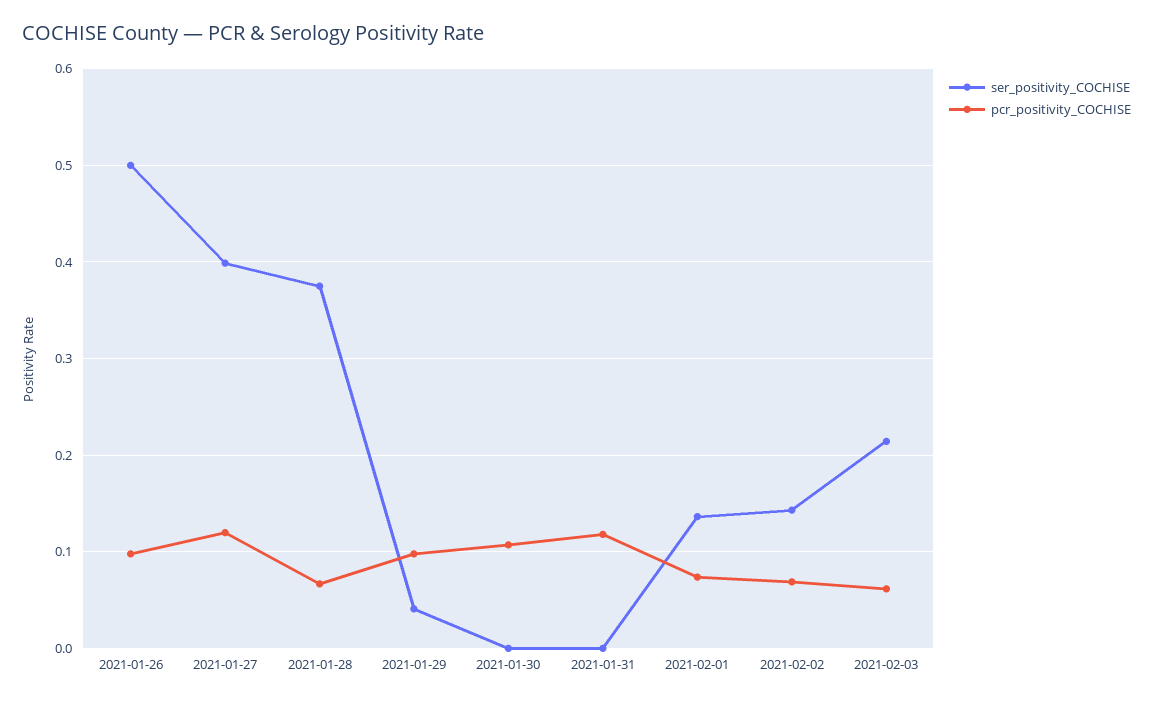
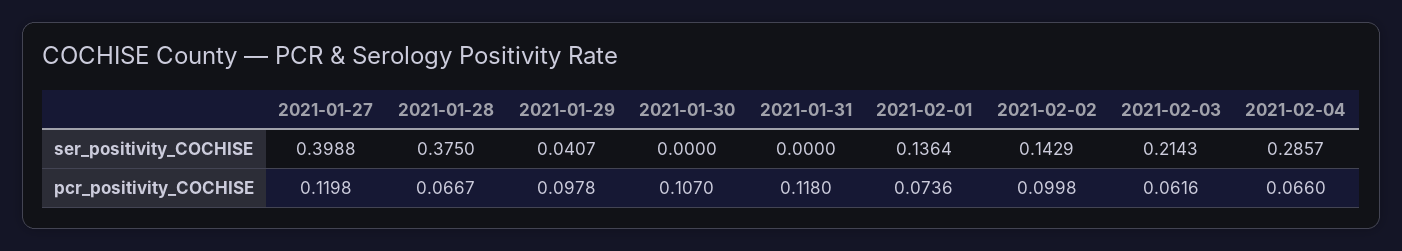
ser_positivity_COCHISE, 2021-01-26: 0.5 -> none
pcr_positivity_COCHISE, 2021-01-26: 0.1 -> none
pcr_positivity_COCHISE, 2021-02-02: 0.07 -> 0.0998
ser_positivity_COCHISE, 2021-02-04: none -> 0.2857
pcr_positivity_COCHISE, 2021-02-04: none -> 0.066

